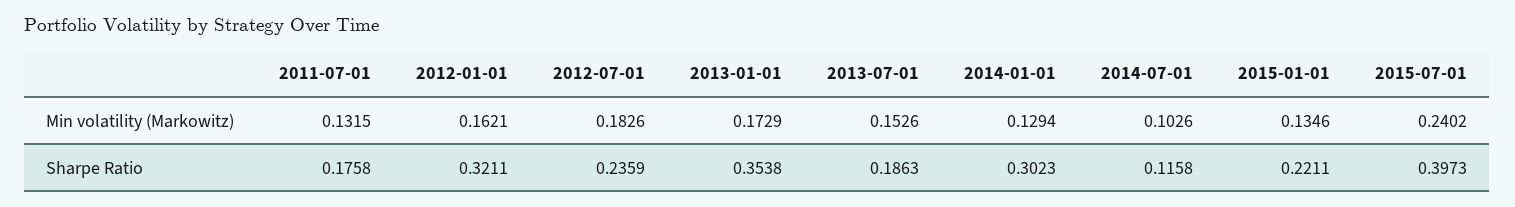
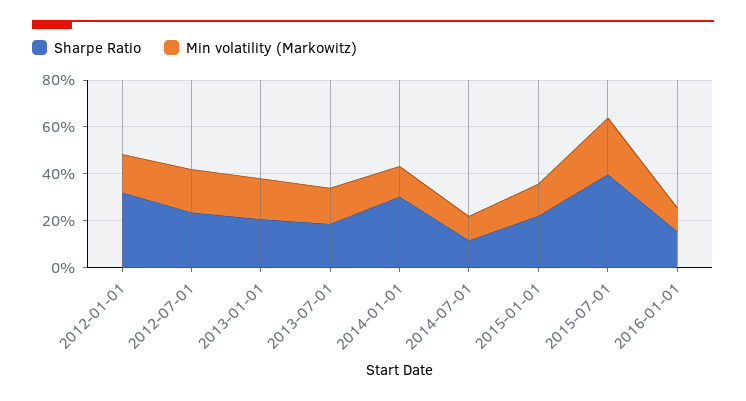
Min volatility (Markowitz), 2011-07-01: 0.1315 -> none
Sharpe Ratio, 2011-07-01: 0.1758 -> none
Sharpe Ratio, 2013-01-01: 0.3538 -> 0.2
Sharpe Ratio, 2016-01-01: none -> 0.15
Min volatility (Markowitz), 2016-01-01: none -> 0.1

